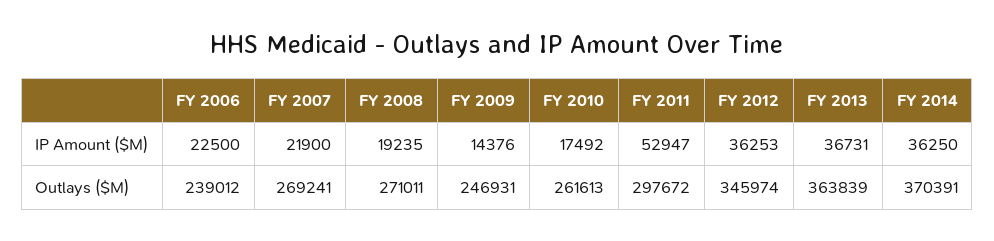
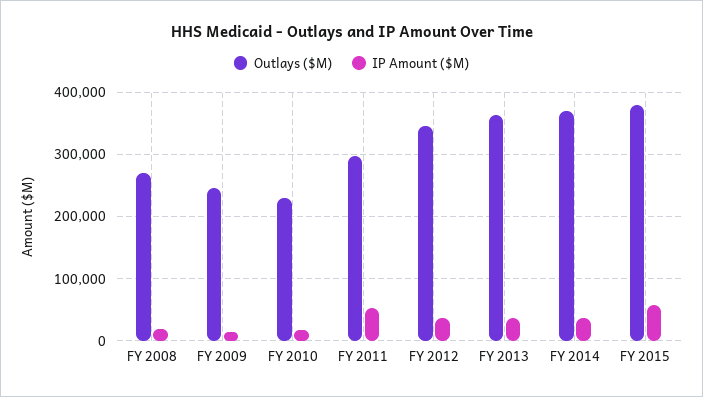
IP Amount ($M), FY 2006: 22500 -> none
IP Amount ($M), FY 2007: 21900 -> none
Outlays ($M), FY 2006: 239012 -> none
Outlays ($M), FY 2007: 269241 -> none
Outlays ($M), FY 2010: 261613 -> 230000
Outlays ($M), FY 2015: none -> 380000
IP Amount ($M), FY 2015: none -> 60000

